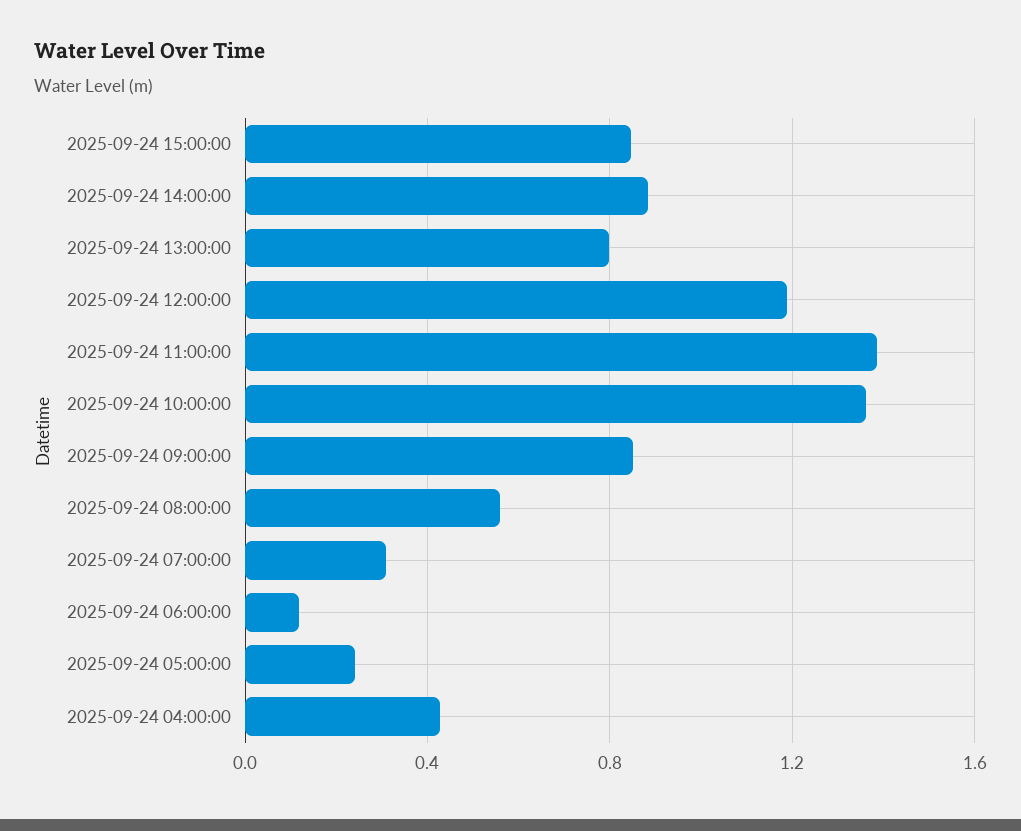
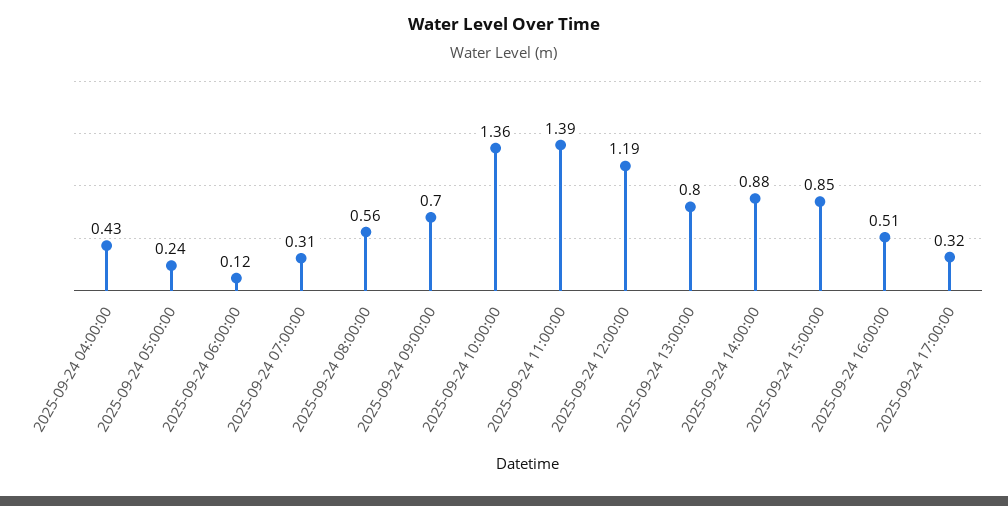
2025-09-24 09:00:00: 0.85 -> 0.7
2025-09-24 16:00:00: none -> 0.51
2025-09-24 17:00:00: none -> 0.32

